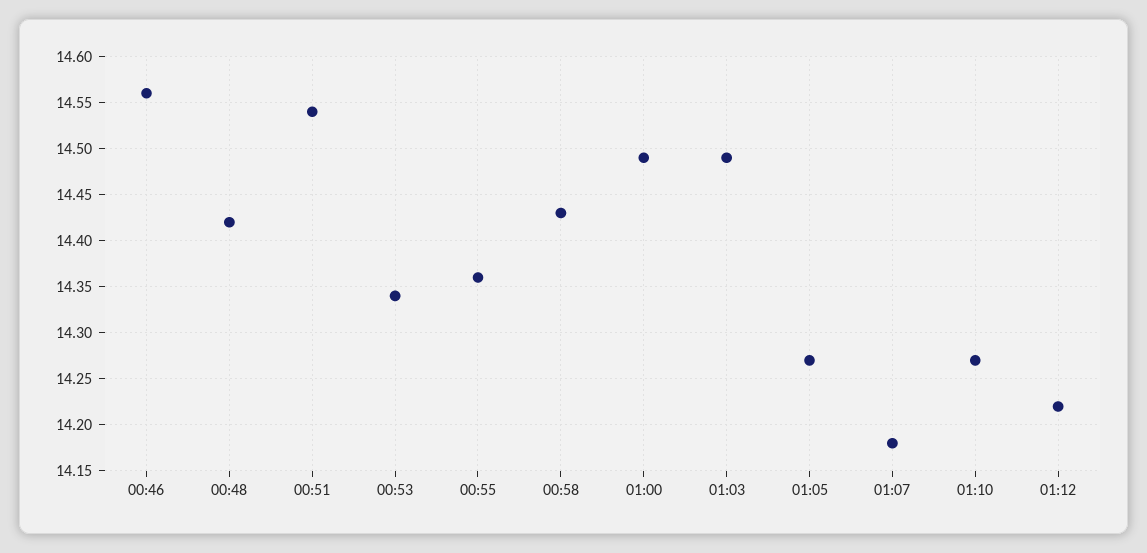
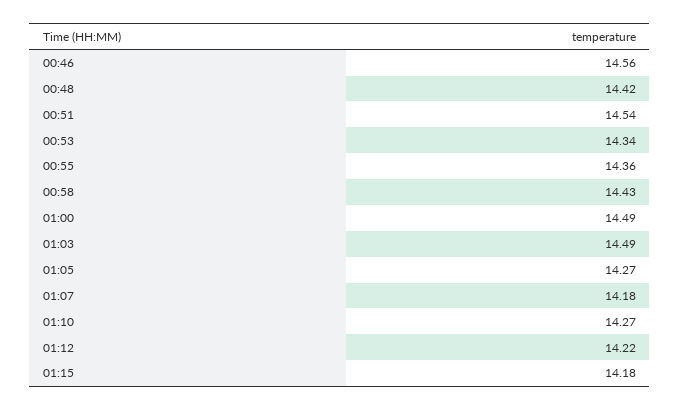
01:15: none -> 14.18

